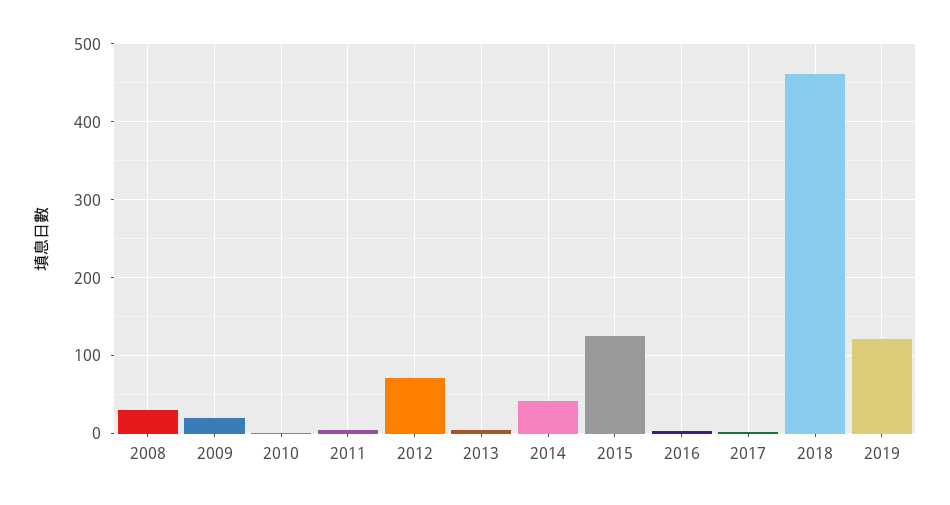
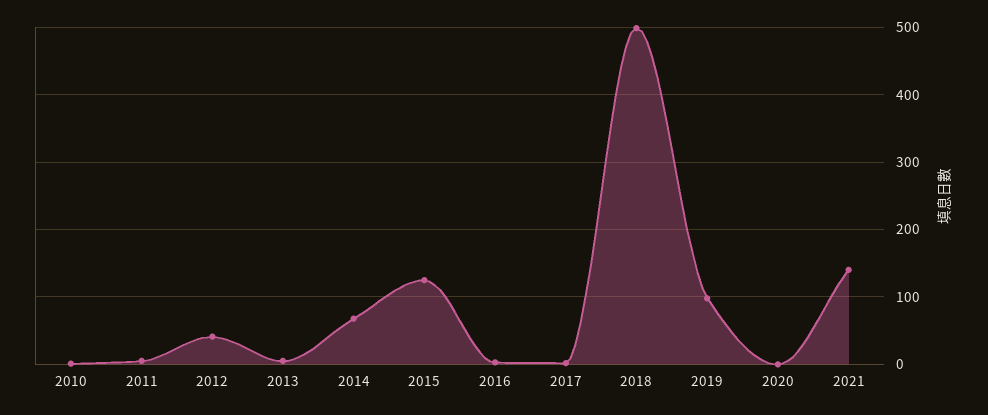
2008: 30 -> none
2009: 20 -> none
2012: 70 -> 40
2014: 40 -> 70
2018: 460 -> 500
2019: 120 -> 100
2020: none -> 0
2021: none -> 140

